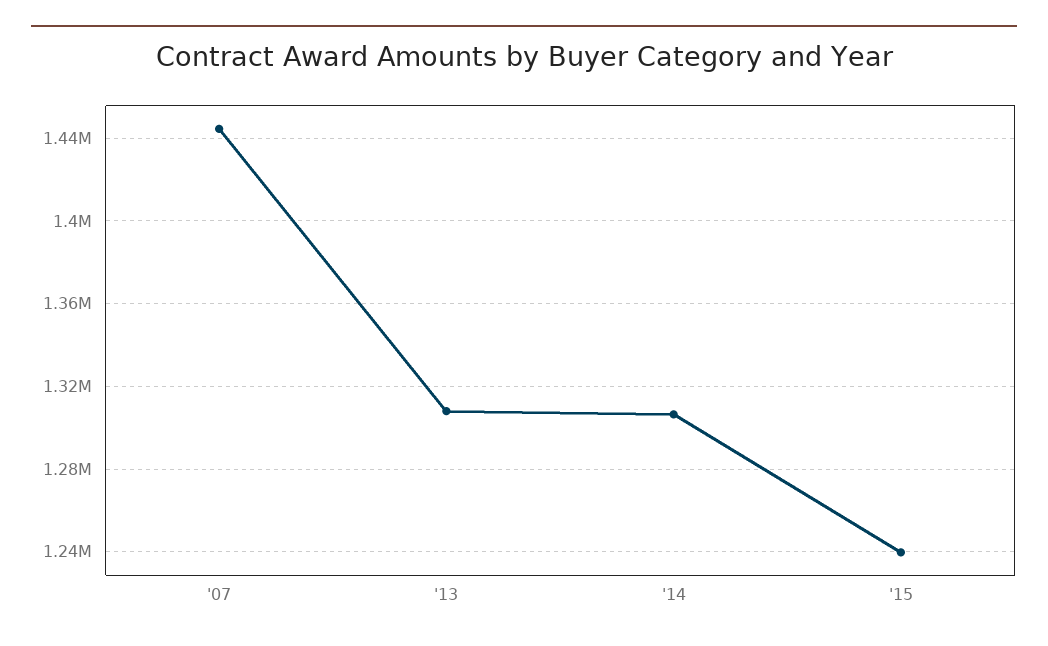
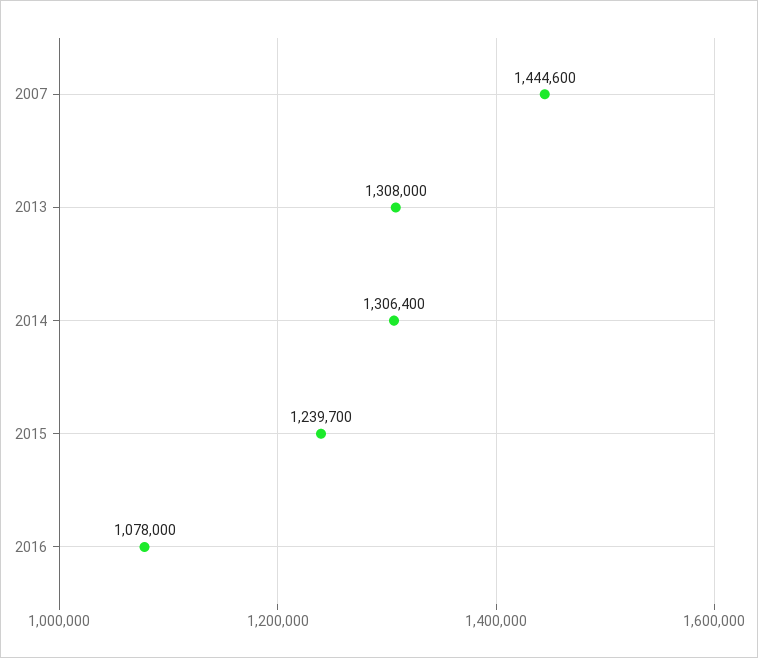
2016: none -> 1078000

